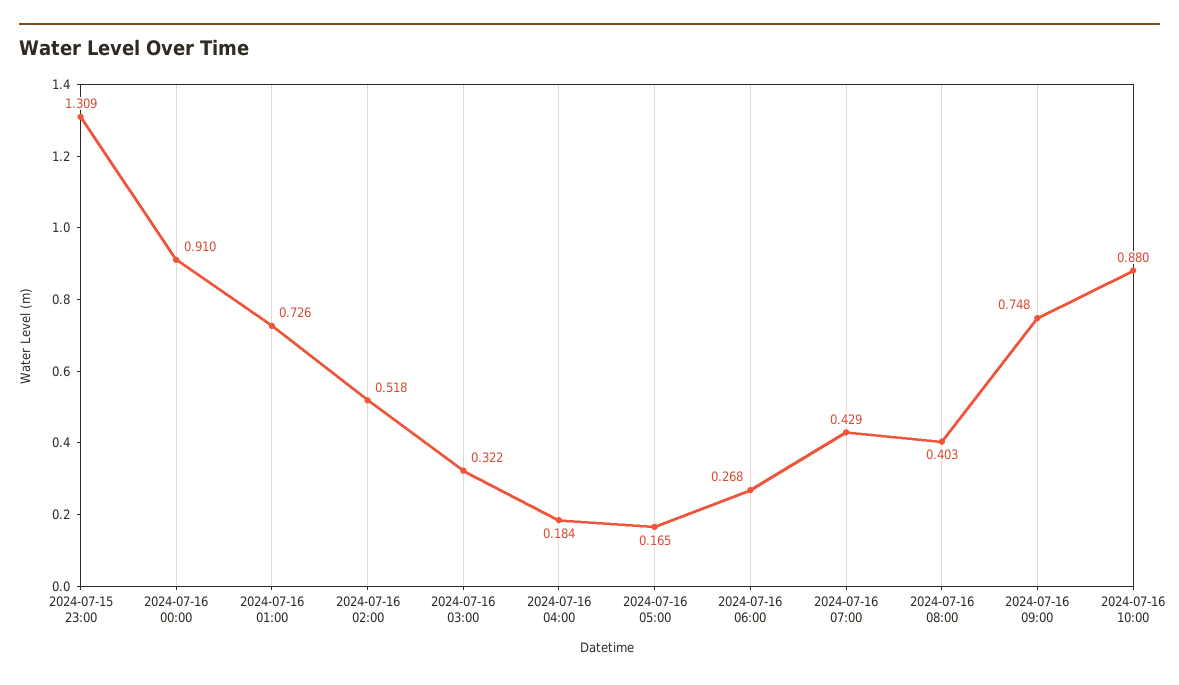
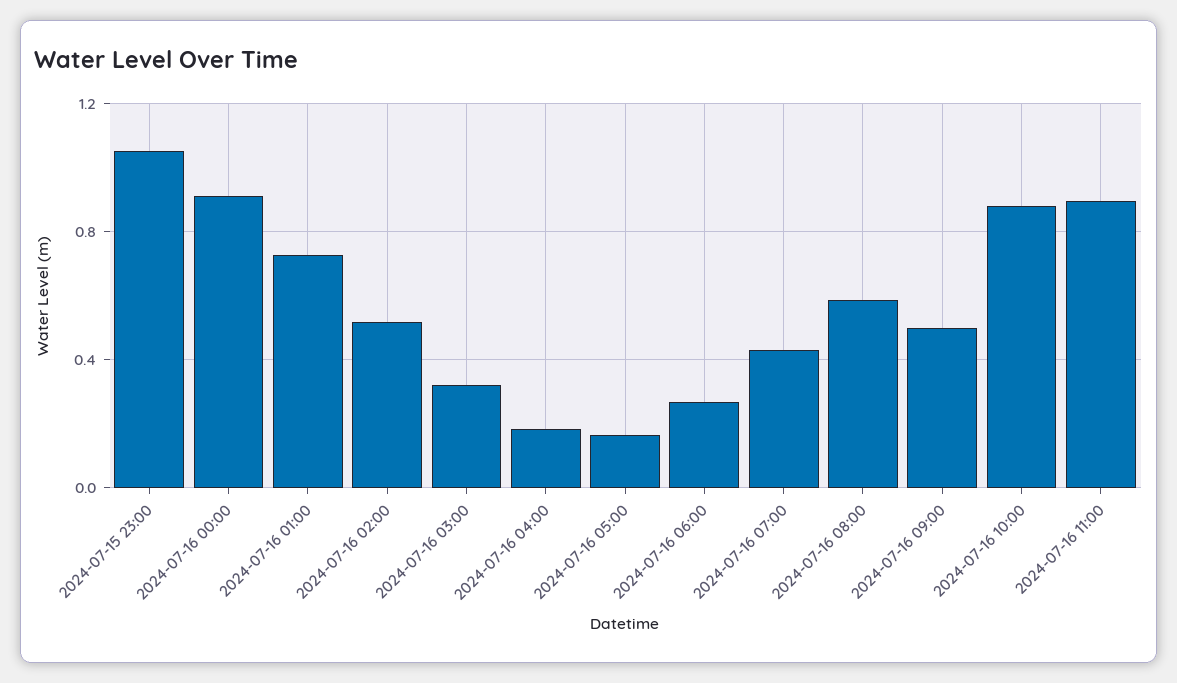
2024-07-15 23:00: 1.309 -> 1.05
2024-07-16 08:00: 0.403 -> 0.6
2024-07-16 09:00: 0.748 -> 0.5
2024-07-16 11:00: none -> 0.9

